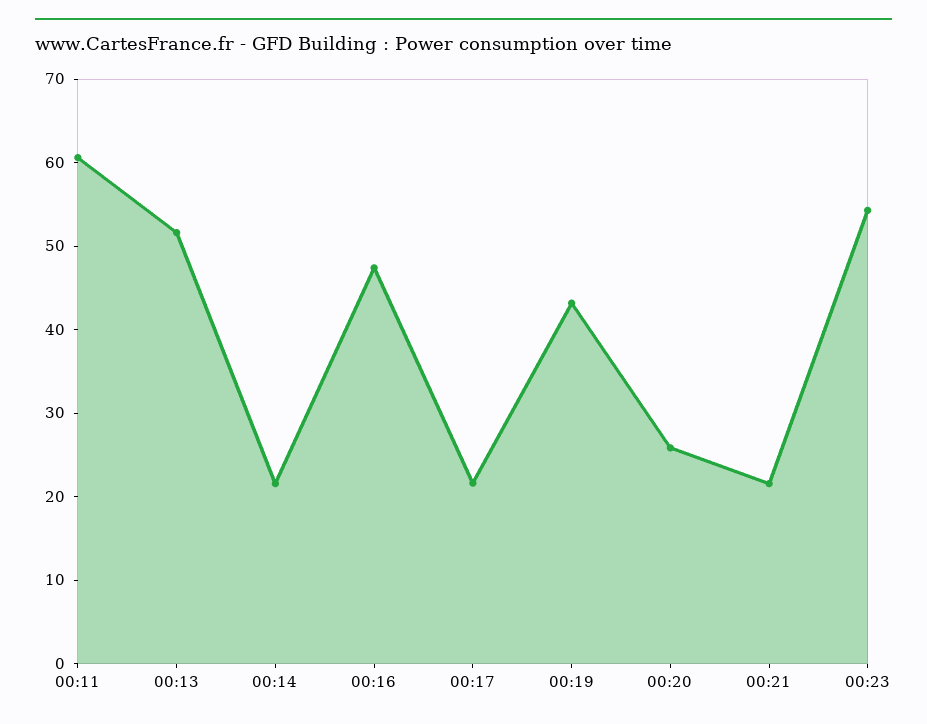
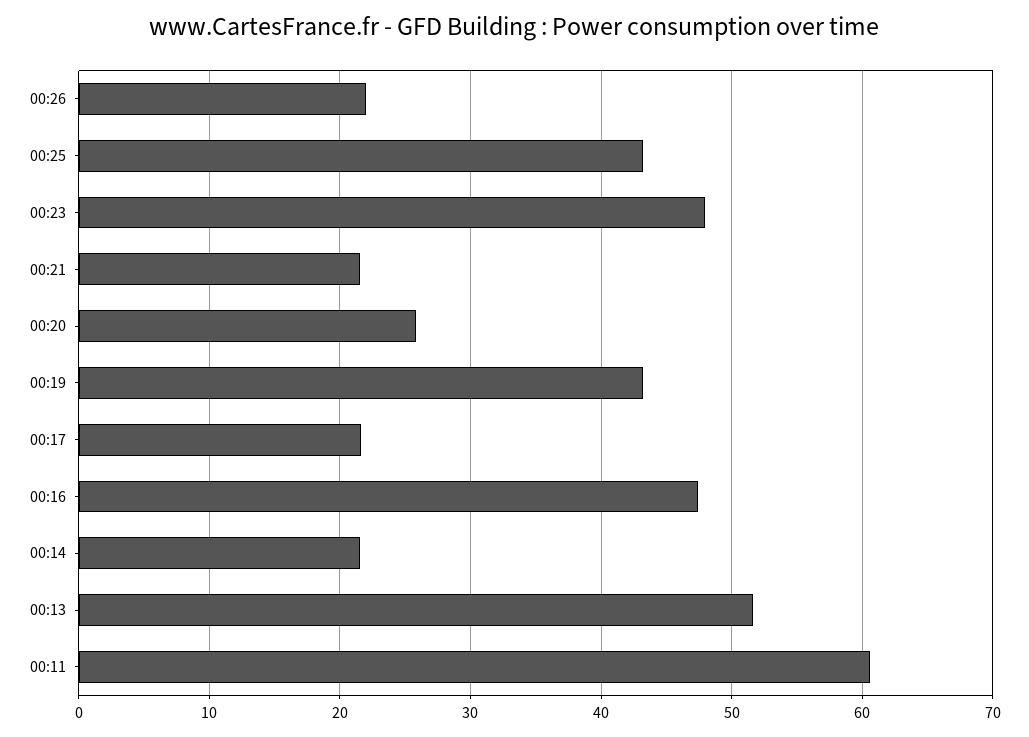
00:23: 54 -> 48
00:26: none -> 22
00:25: none -> 43

